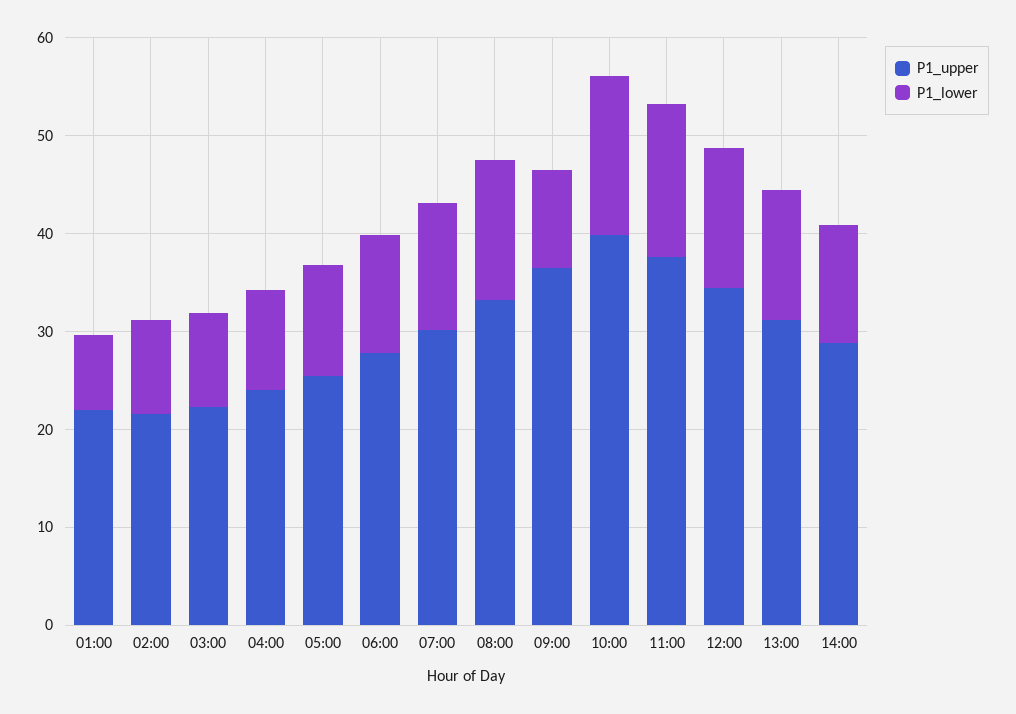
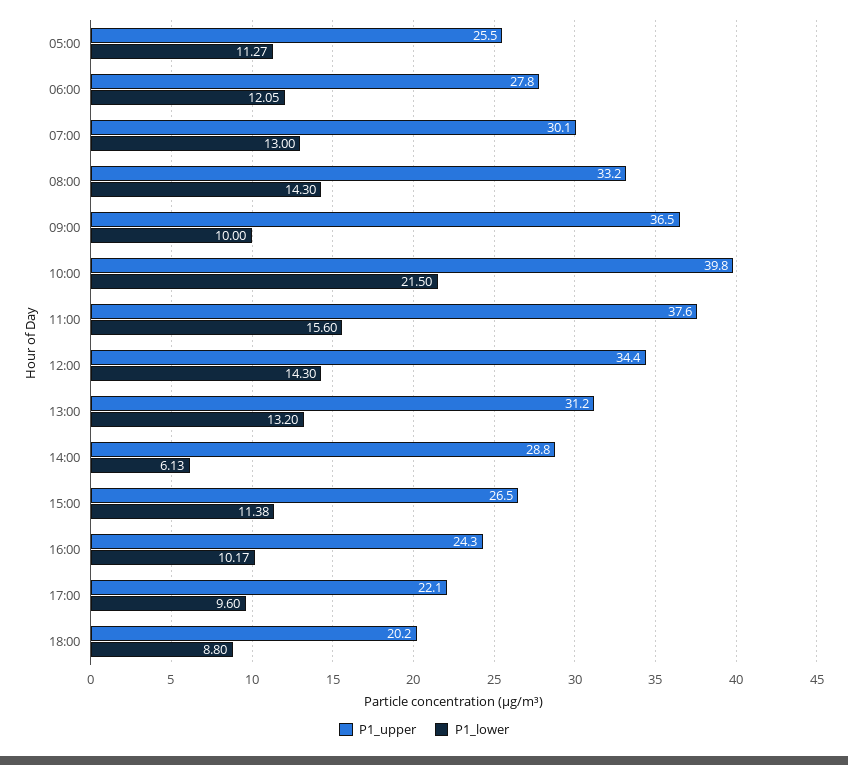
P1_upper, 01:00: 22 -> none
P1_lower, 01:00: 8 -> none
P1_upper, 02:00: 22 -> none
P1_lower, 02:00: 10 -> none
P1_upper, 03:00: 22 -> none
P1_lower, 03:00: 10 -> none
P1_upper, 04:00: 24 -> none
P1_lower, 04:00: 10 -> none
P1_lower, 10:00: 16 -> 21.5
P1_lower, 14:00: 12 -> 6.13
P1_upper, 15:00: none -> 26.5
P1_lower, 15:00: none -> 11.38
P1_upper, 16:00: none -> 24.3
P1_lower, 16:00: none -> 10.17
P1_upper, 17:00: none -> 22.1
P1_lower, 17:00: none -> 9.6
P1_upper, 18:00: none -> 20.2
P1_lower, 18:00: none -> 8.8

